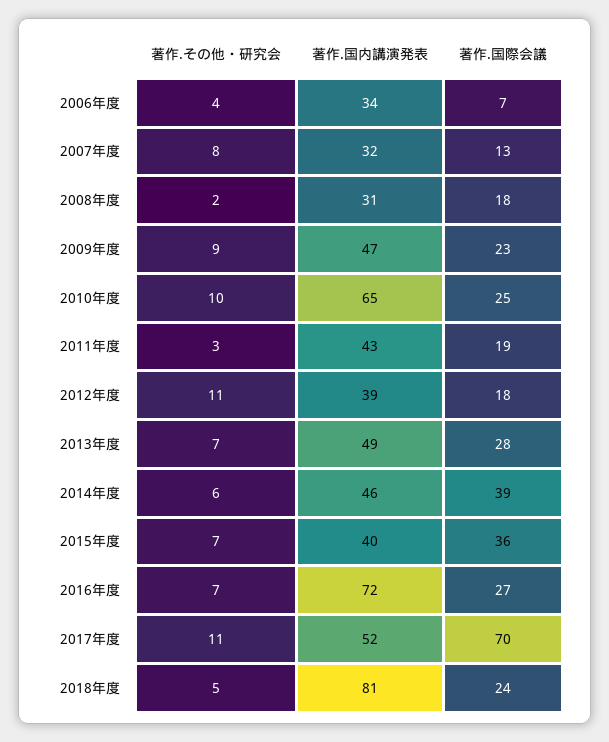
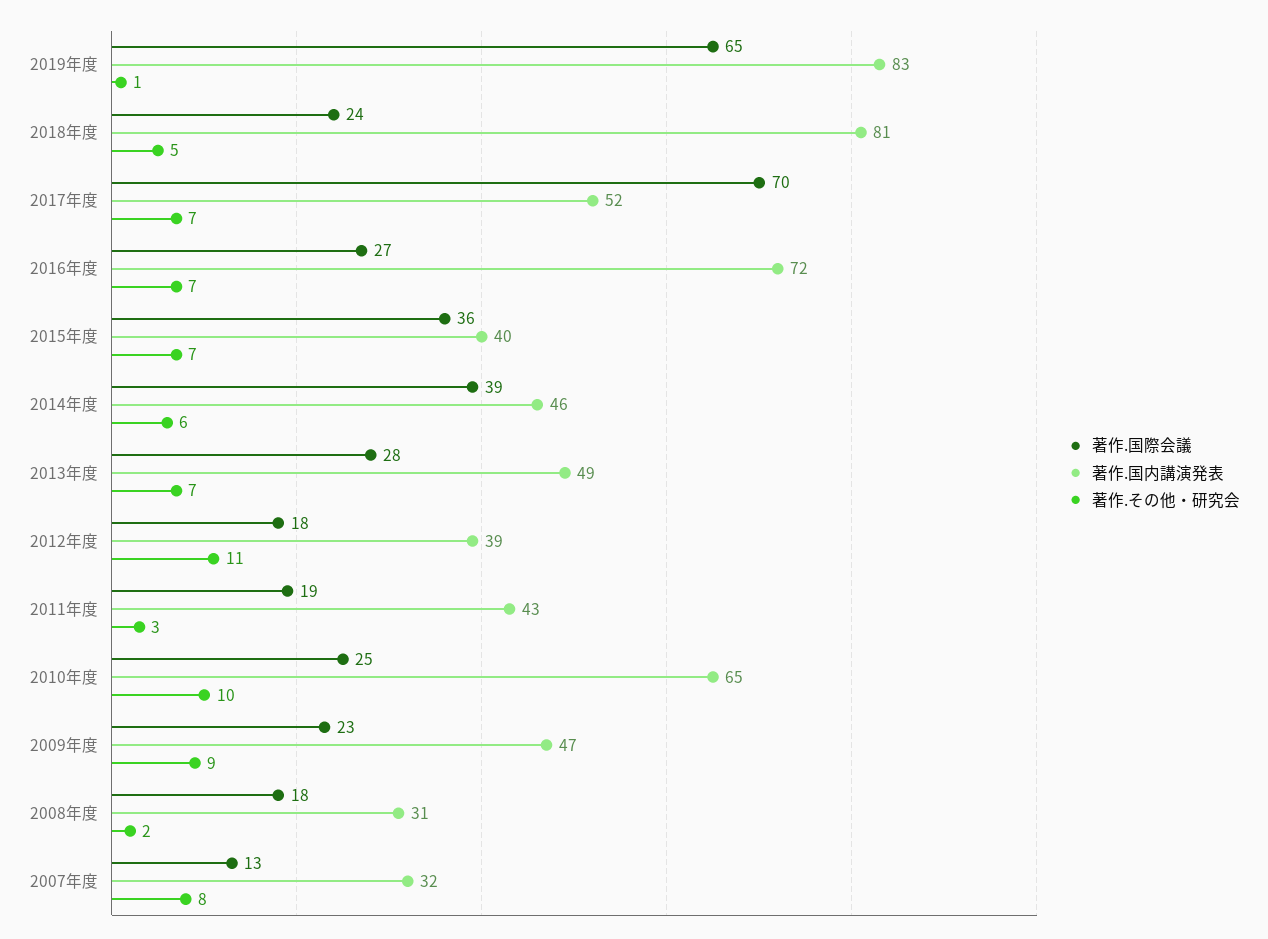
著作.その他・研究会, 2006年度: 4 -> none
著作.国内講演発表, 2006年度: 34 -> none
著作.国際会議, 2006年度: 7 -> none
著作.その他・研究会, 2017年度: 11 -> 7
著作.国際会議, 2019年度: none -> 65
著作.国内講演発表, 2019年度: none -> 83
著作.その他・研究会, 2019年度: none -> 1

